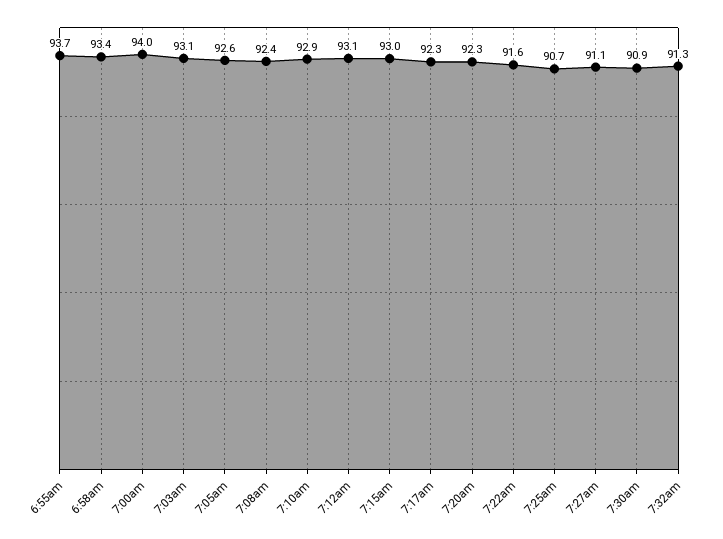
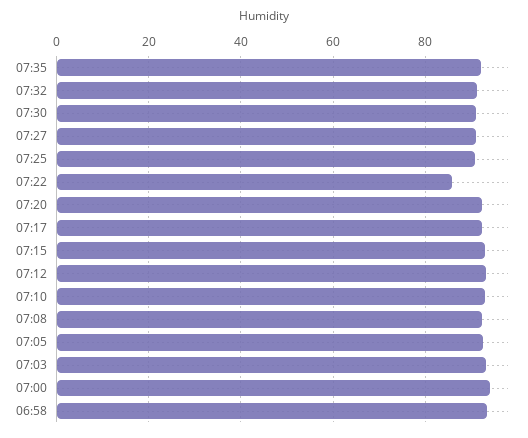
6:55am: 93.7 -> none
7:22am: 91.6 -> 86
07:35: none -> 92

